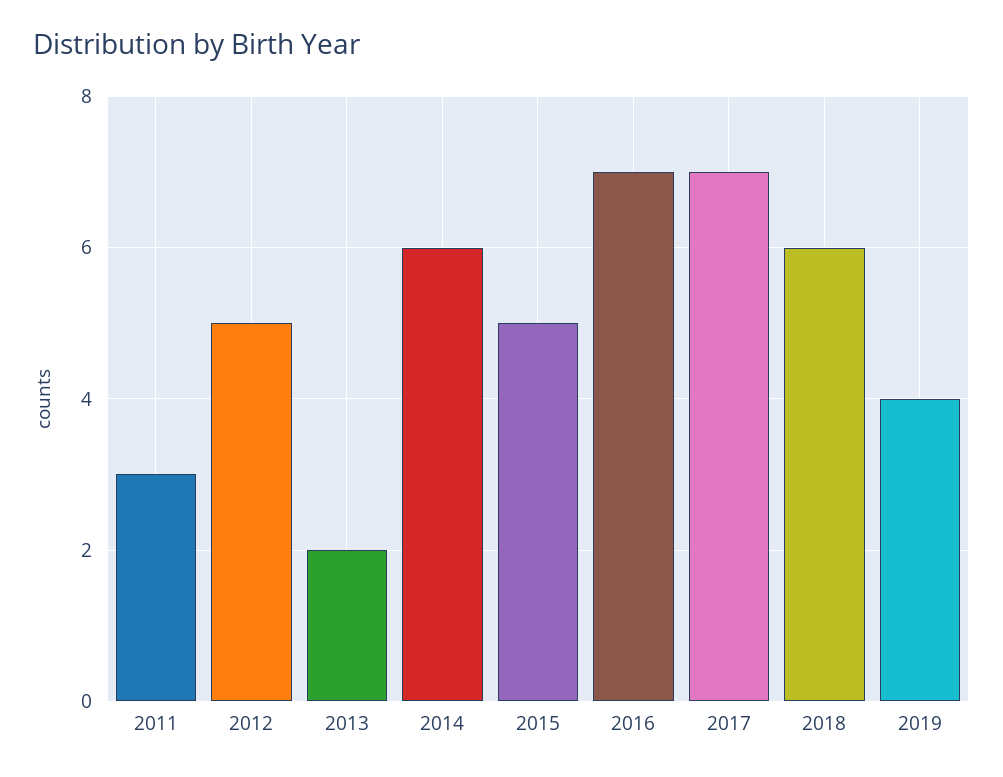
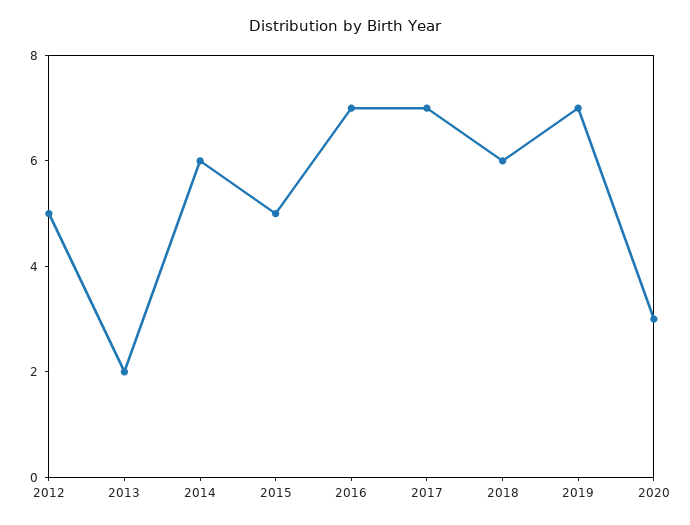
2011: 3 -> none
2019: 4 -> 7
2020: none -> 3

